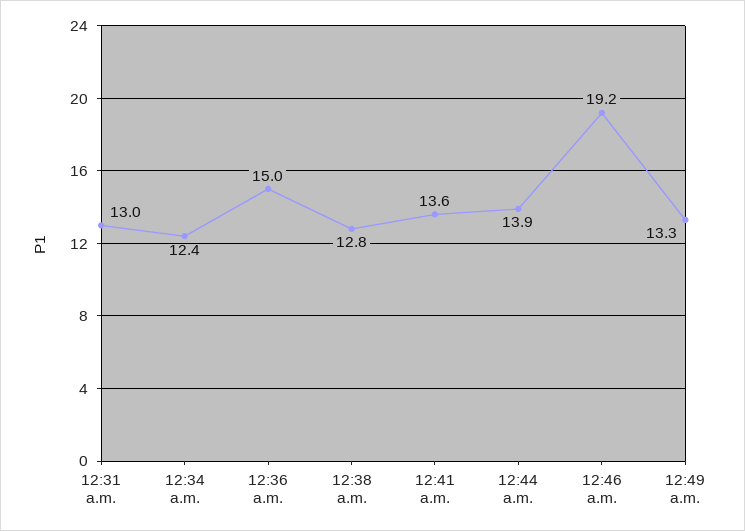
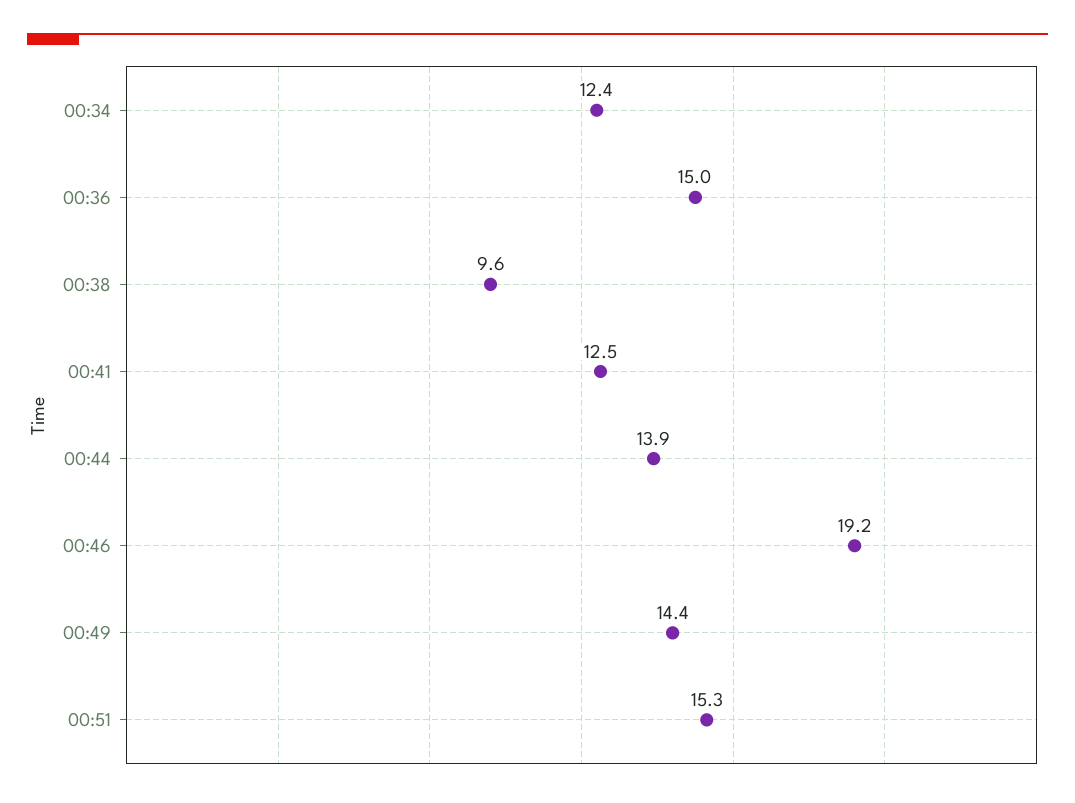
12:31 a.m.: 13 -> none
12:38 a.m.: 12.8 -> 9.6
12:41 a.m.: 13.6 -> 12.5
12:49 a.m.: 13.3 -> 14.4
00:51: none -> 15.3

